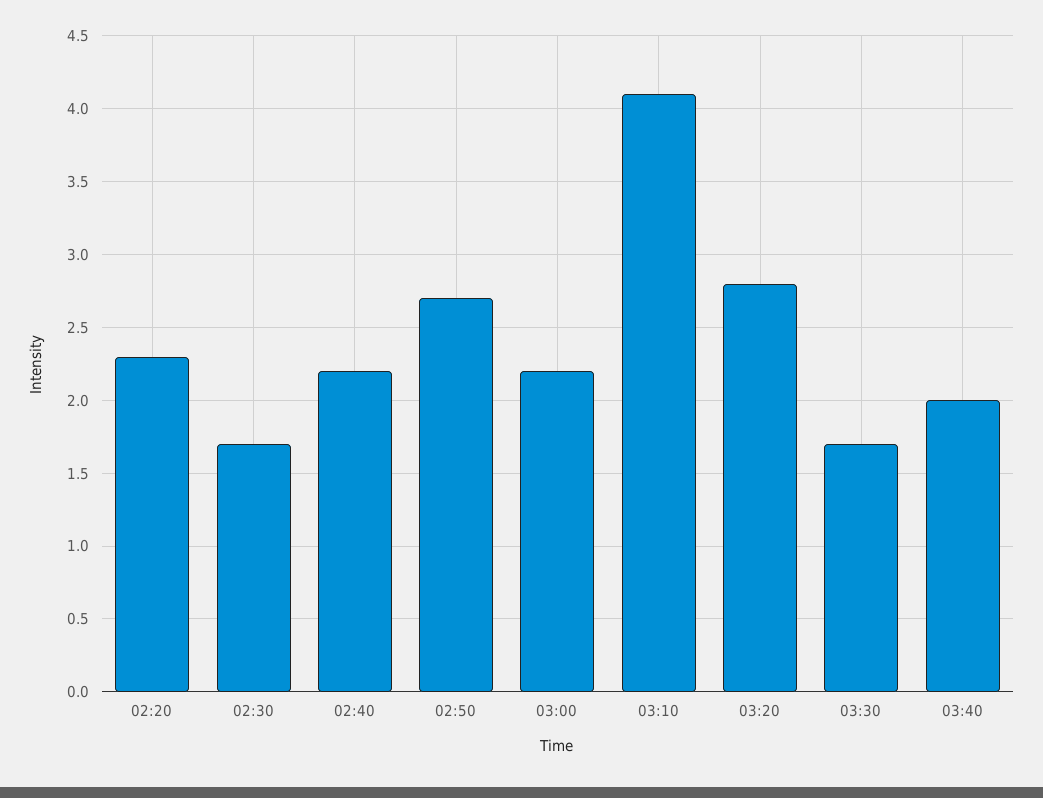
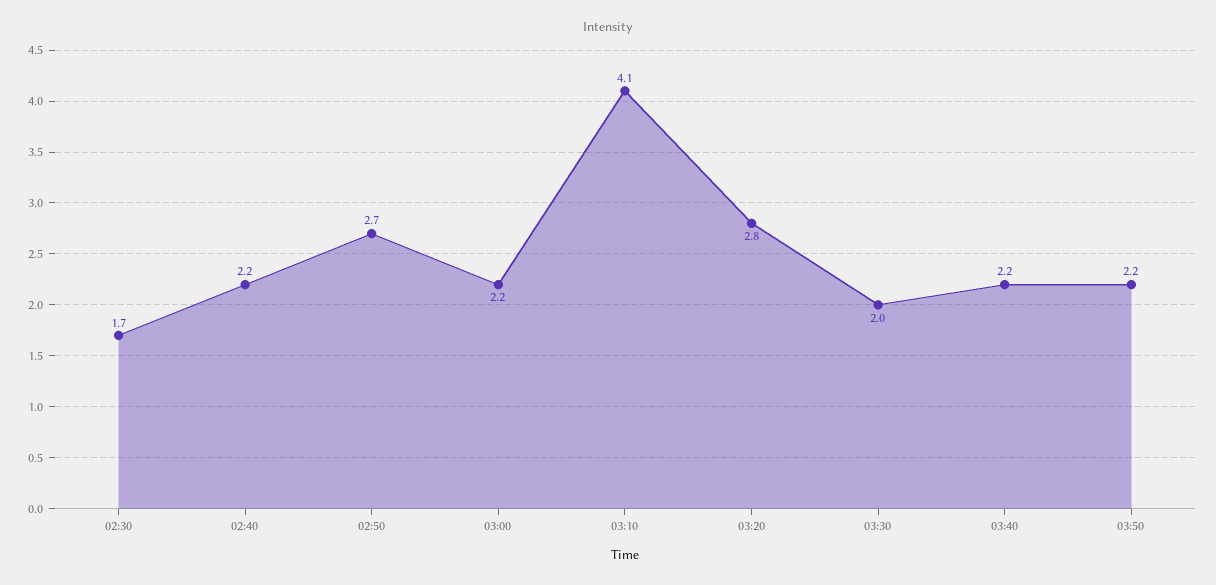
02:20: 2.3 -> none
03:30: 1.7 -> 2
03:40: 2 -> 2.2
03:50: none -> 2.2

